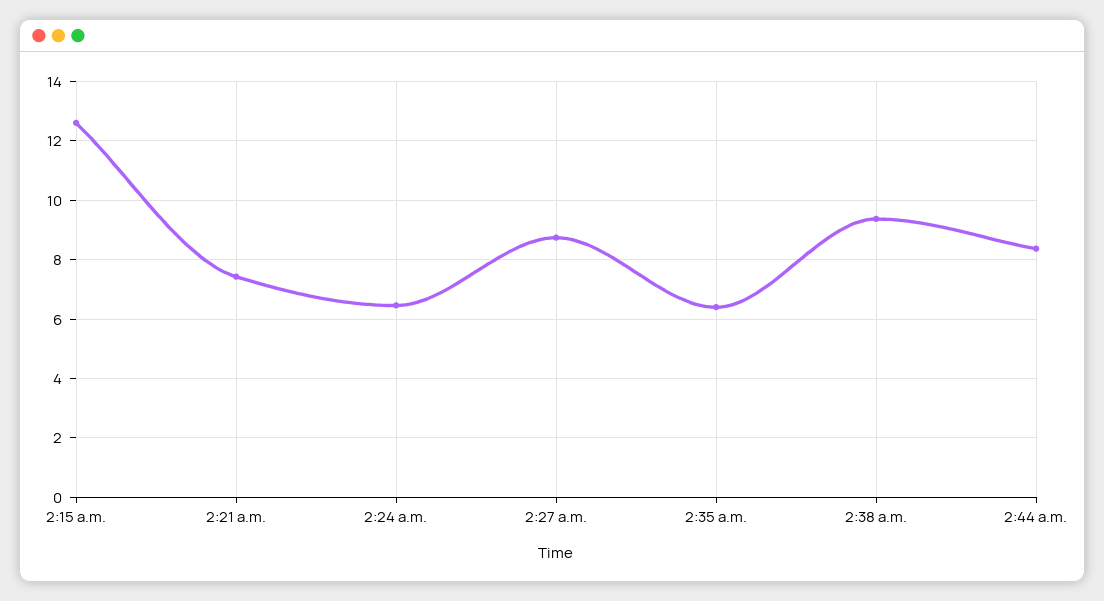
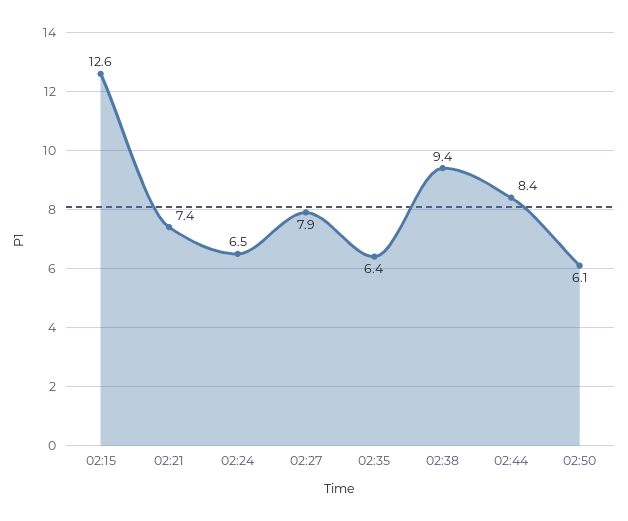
2:27 a.m.: 8.75 -> 7.9
02:50: none -> 6.1

